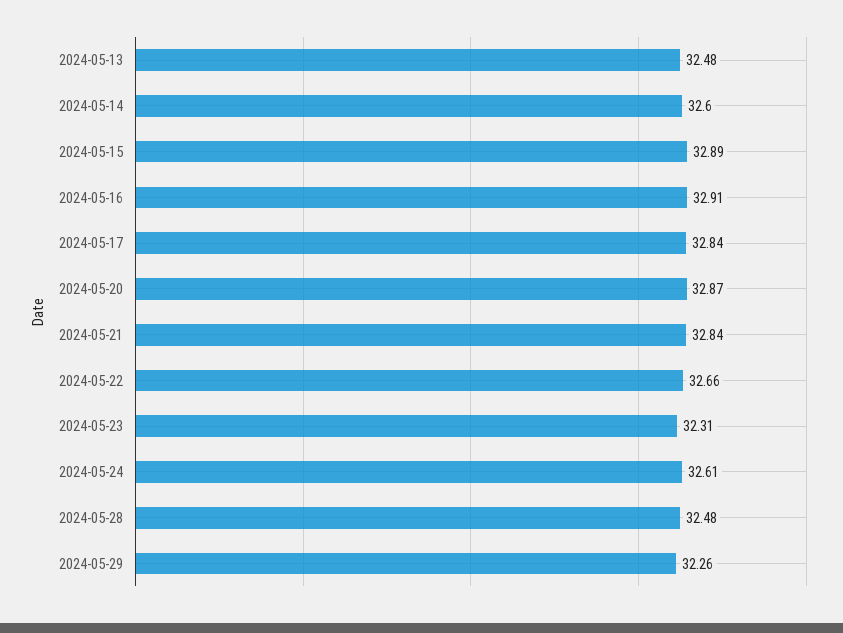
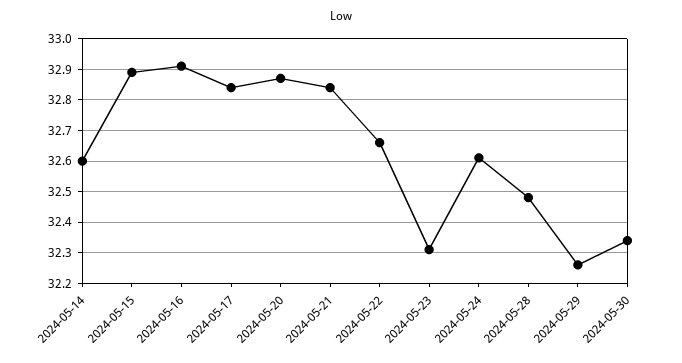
2024-05-13: 32.48 -> none
2024-05-30: none -> 32.35

